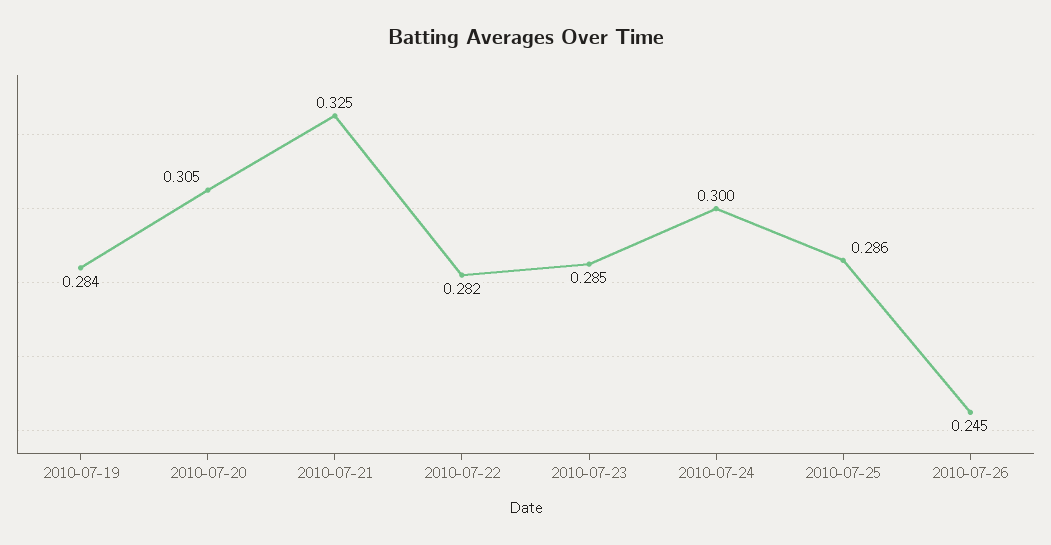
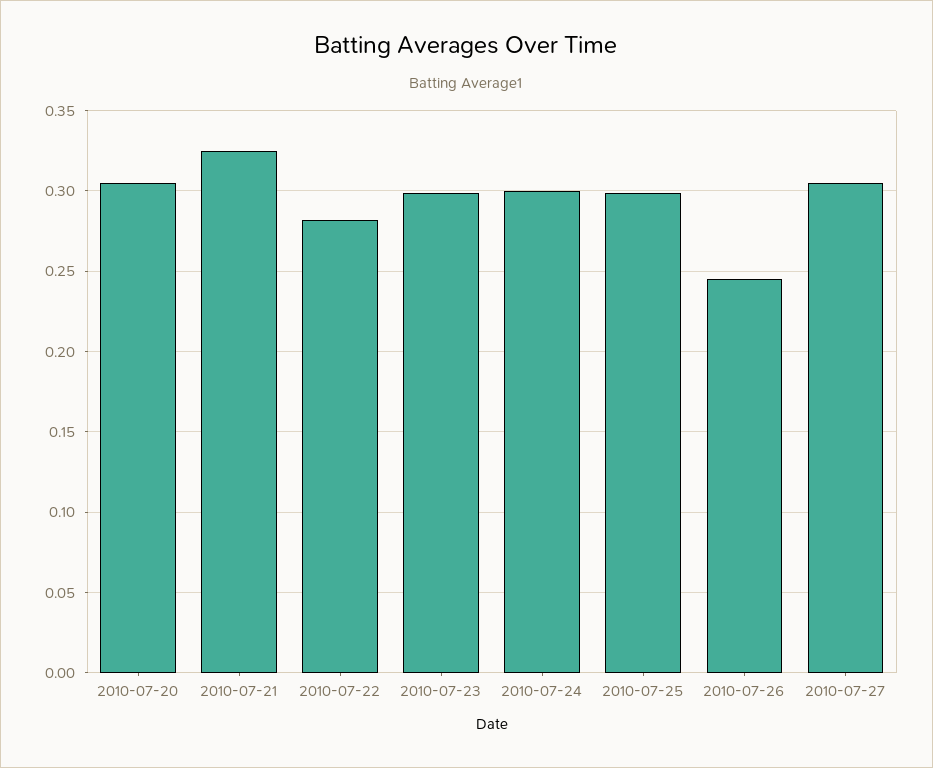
2010-07-19: 0.284 -> none
2010-07-23: 0.285 -> 0.3
2010-07-25: 0.286 -> 0.3
2010-07-27: none -> 0.305

